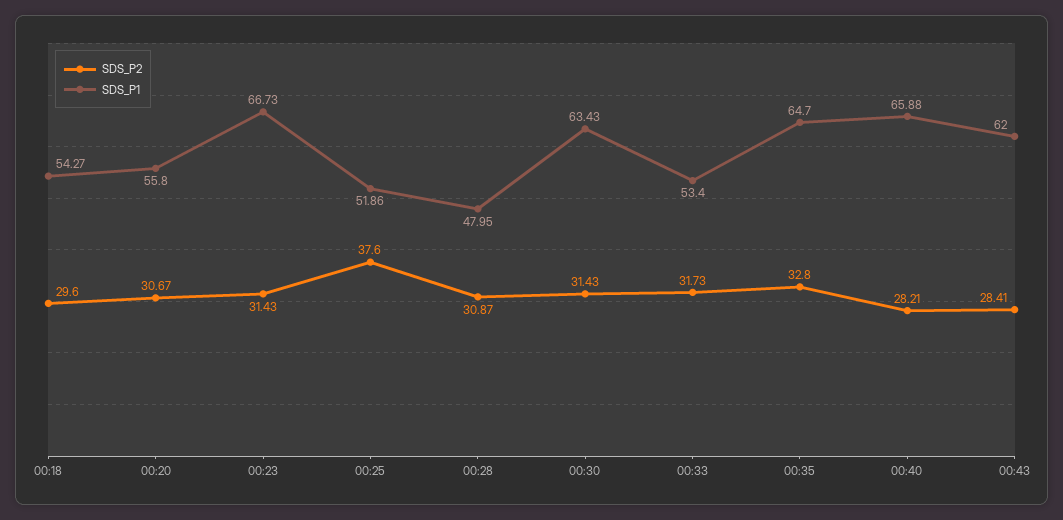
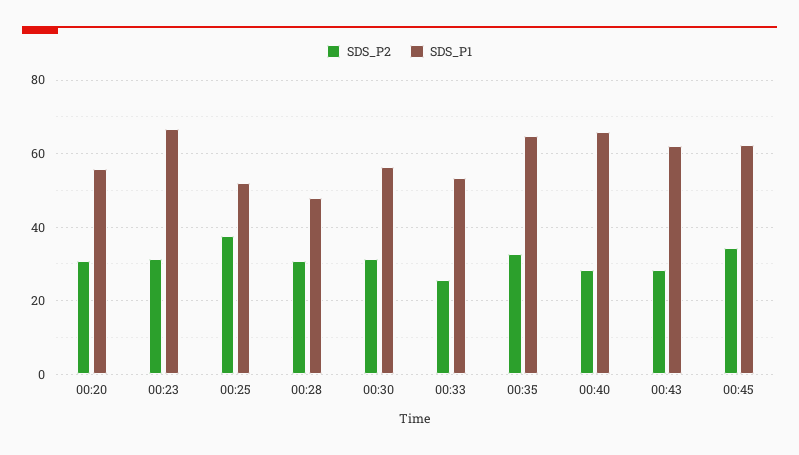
SDS_P2, 00:18: 29.6 -> none
SDS_P1, 00:18: 54.27 -> none
SDS_P1, 00:30: 63.43 -> 56
SDS_P2, 00:33: 31.73 -> 26
SDS_P2, 00:45: none -> 34
SDS_P1, 00:45: none -> 62

